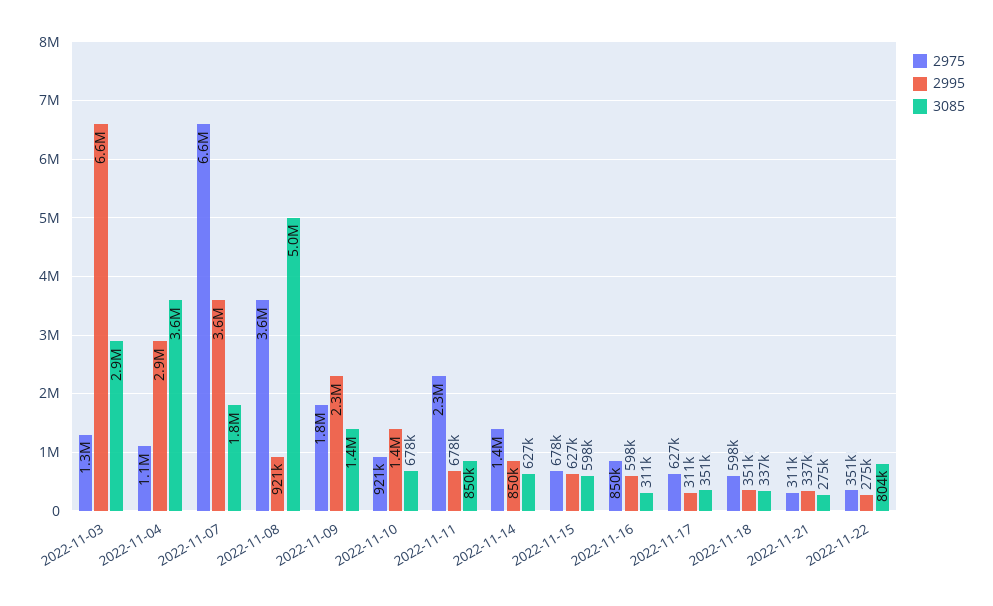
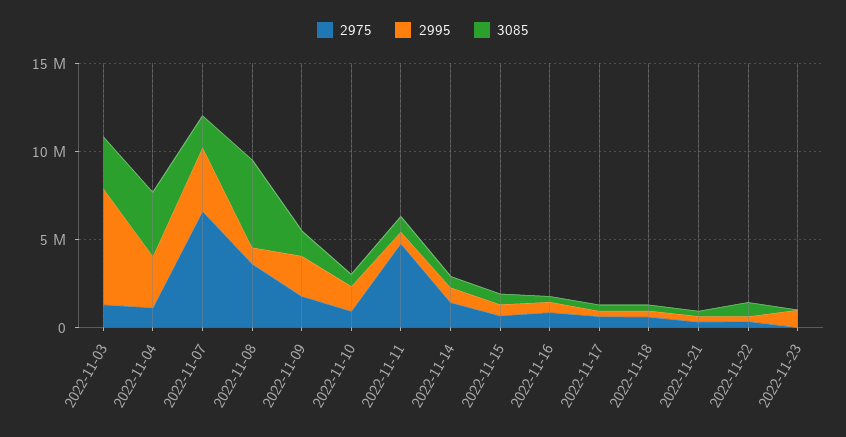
2975, 2022-11-11: 2300000 -> 5000000
2975, 2022-11-23: none -> 0
2995, 2022-11-23: none -> 1000000
3085, 2022-11-23: none -> 0

